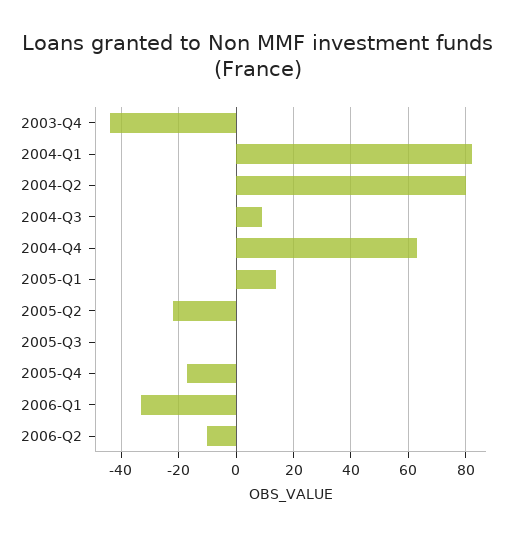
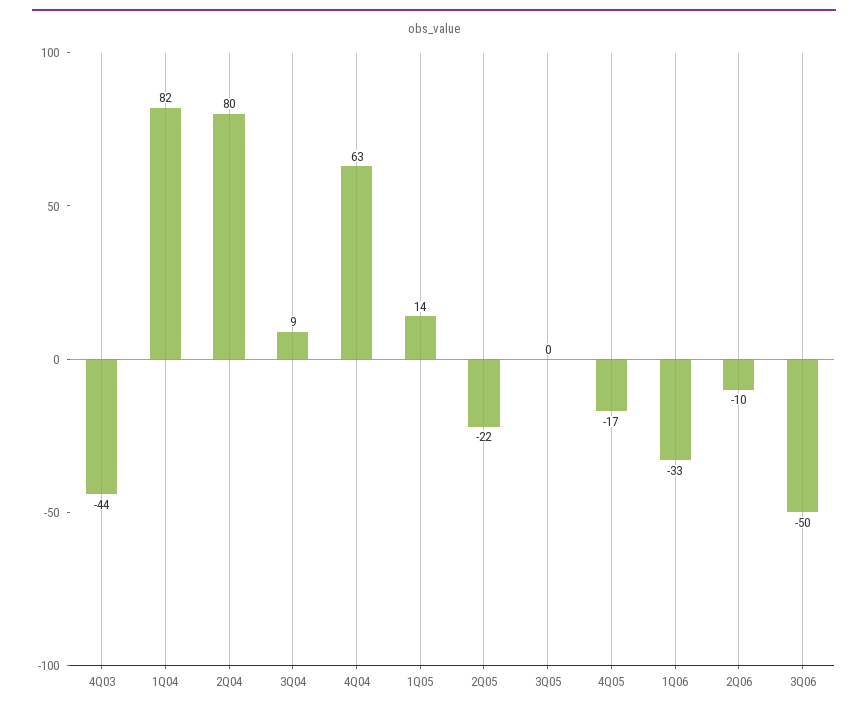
3Q06: none -> -50

